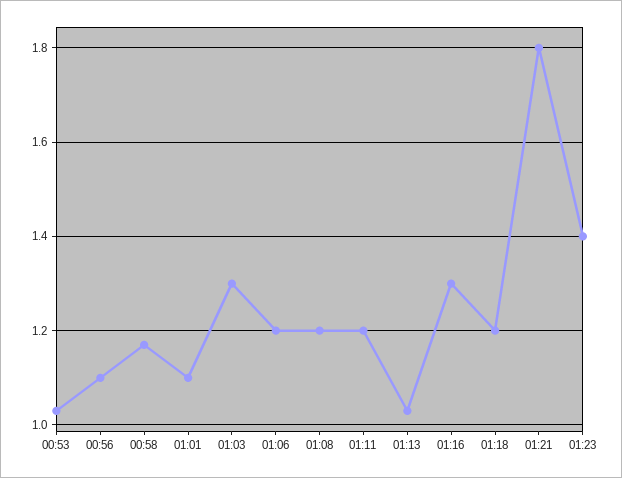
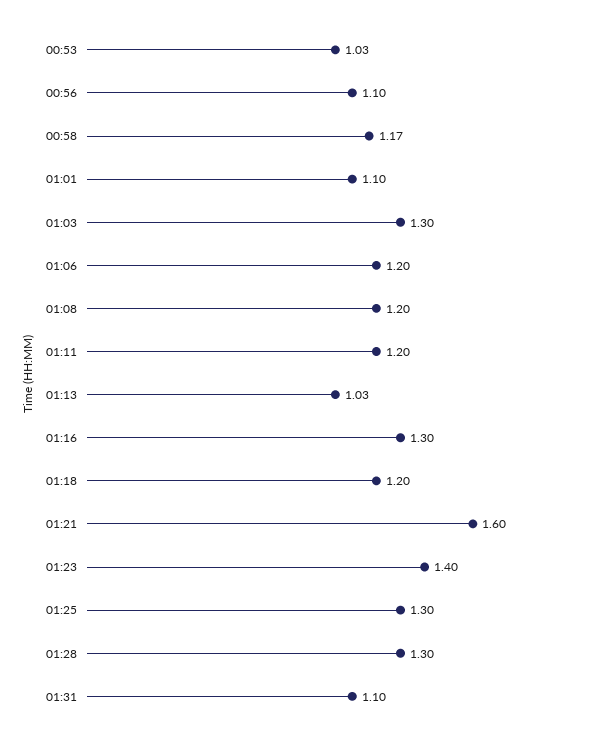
01:21: 1.8 -> 1.6
01:25: none -> 1.3
01:28: none -> 1.3
01:31: none -> 1.1

